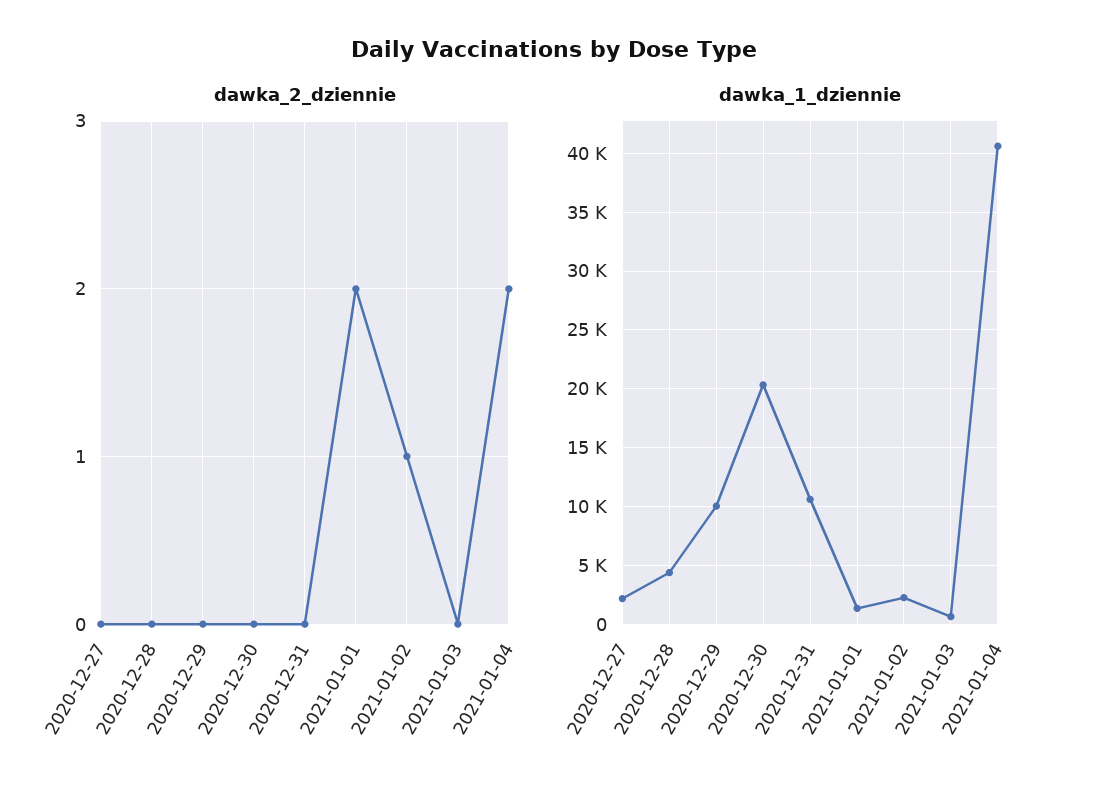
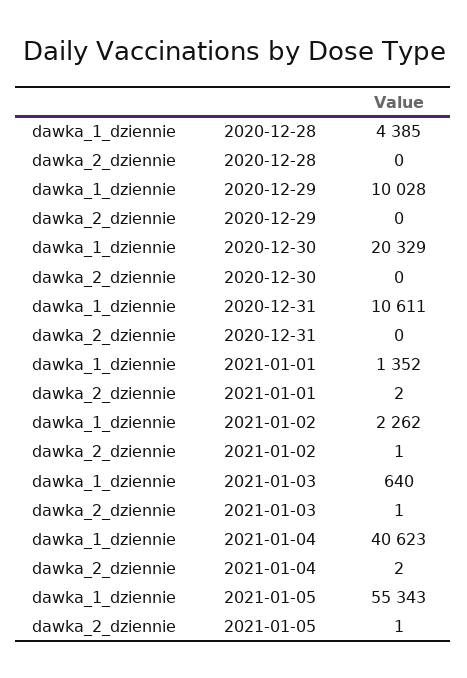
dawka_2_dziennie, 2020-12-27: 0 -> none
dawka_2_dziennie, 2021-01-03: 0 -> 1
dawka_1_dziennie, 2020-12-27: 2000 -> none
dawka_1_dziennie, 2021-01-05: none -> 55343
dawka_2_dziennie, 2021-01-05: none -> 1

